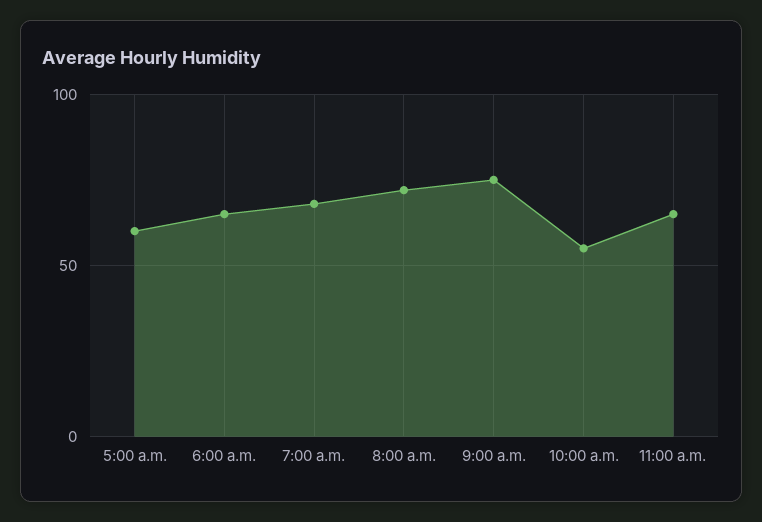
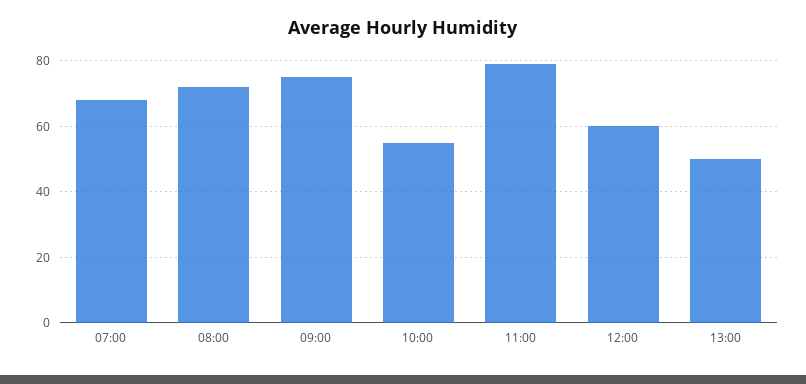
5:00 a.m.: 60 -> none
6:00 a.m.: 65 -> none
11:00 a.m.: 65 -> 80
12:00: none -> 60
13:00: none -> 50

